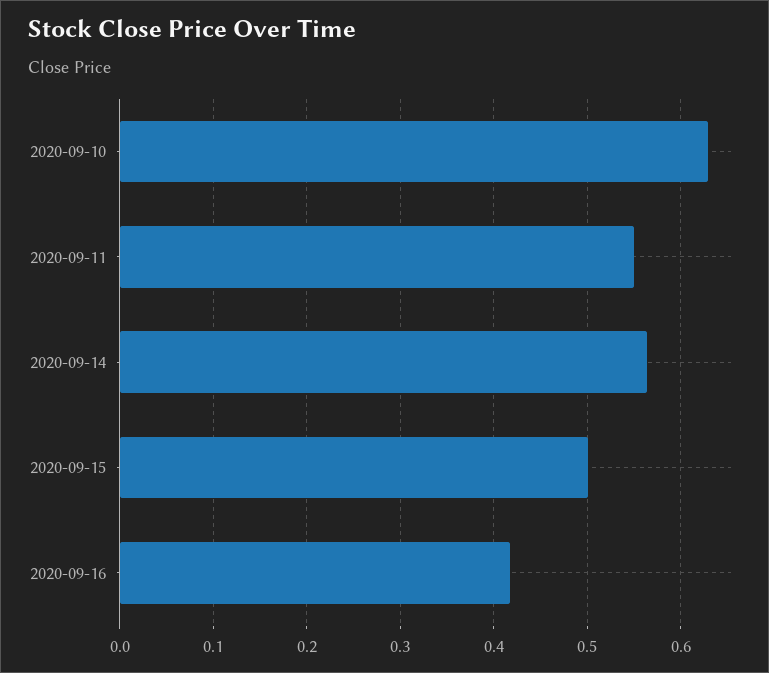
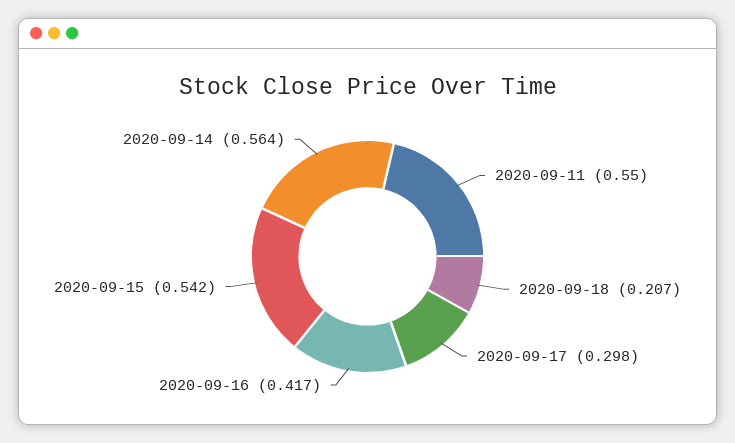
2020-09-10: 0.63 -> none
2020-09-15: 0.5 -> 0.542
2020-09-18: none -> 0.207
2020-09-17: none -> 0.298

